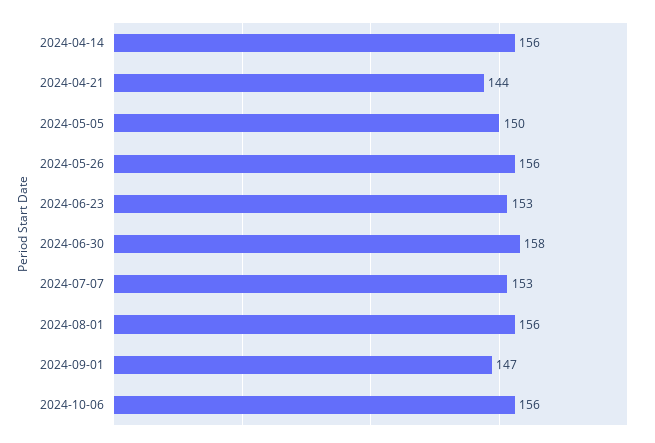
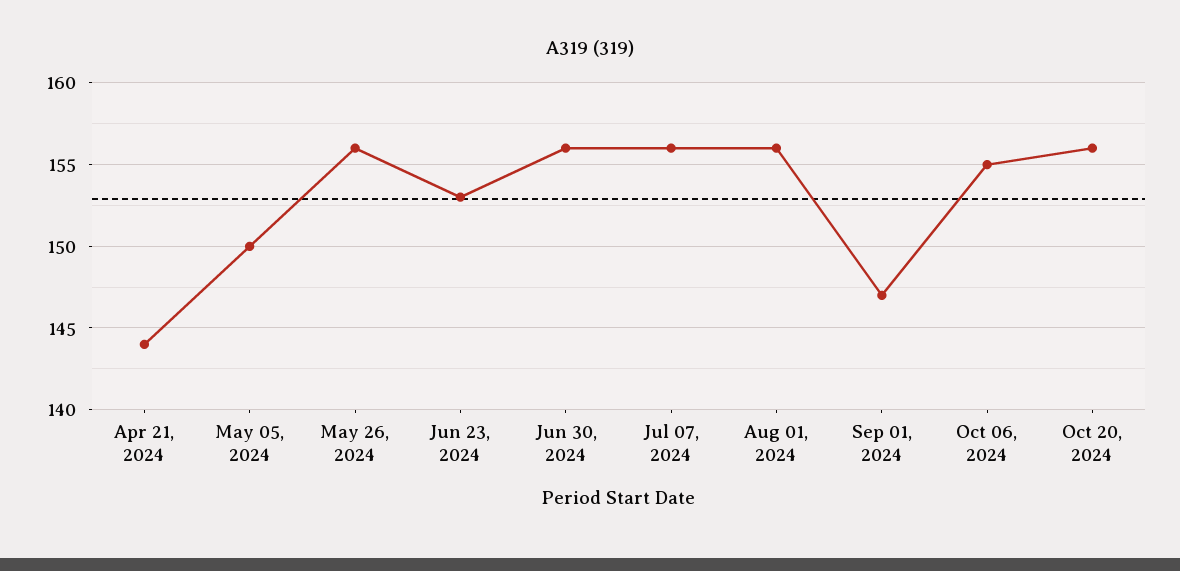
2024-04-14: 156 -> none
2024-06-30: 158 -> 156
2024-07-07: 153 -> 156
2024-10-06: 156 -> 155
Oct 20, 2024: none -> 156

